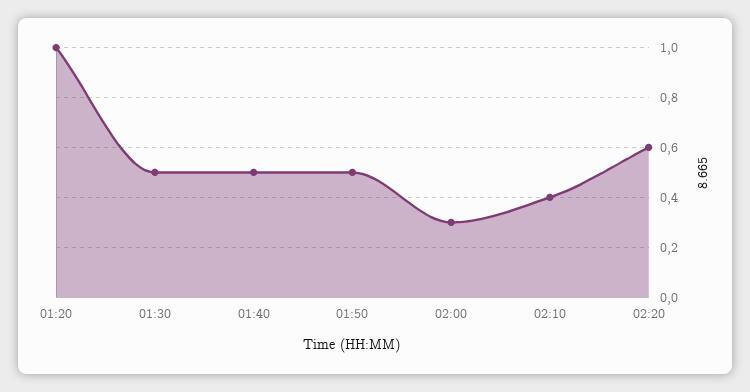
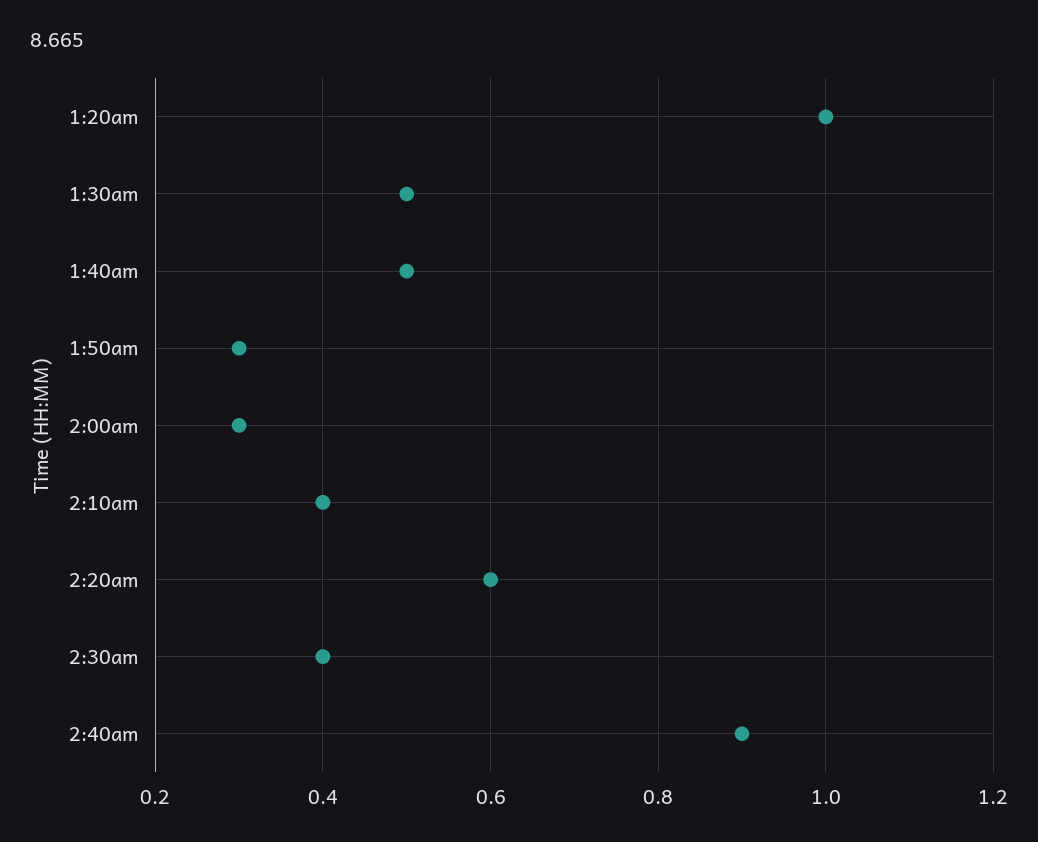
01:50: 0.5 -> 0.3
2:30am: none -> 0.4
2:40am: none -> 0.9

